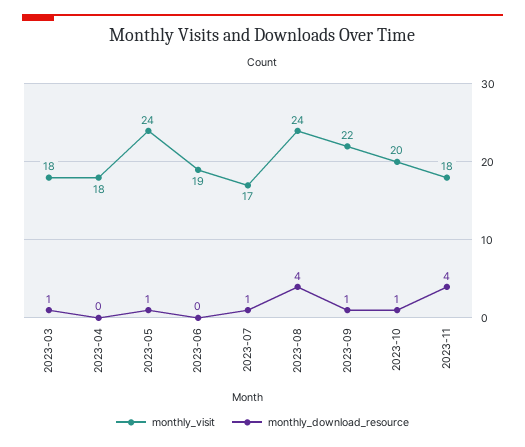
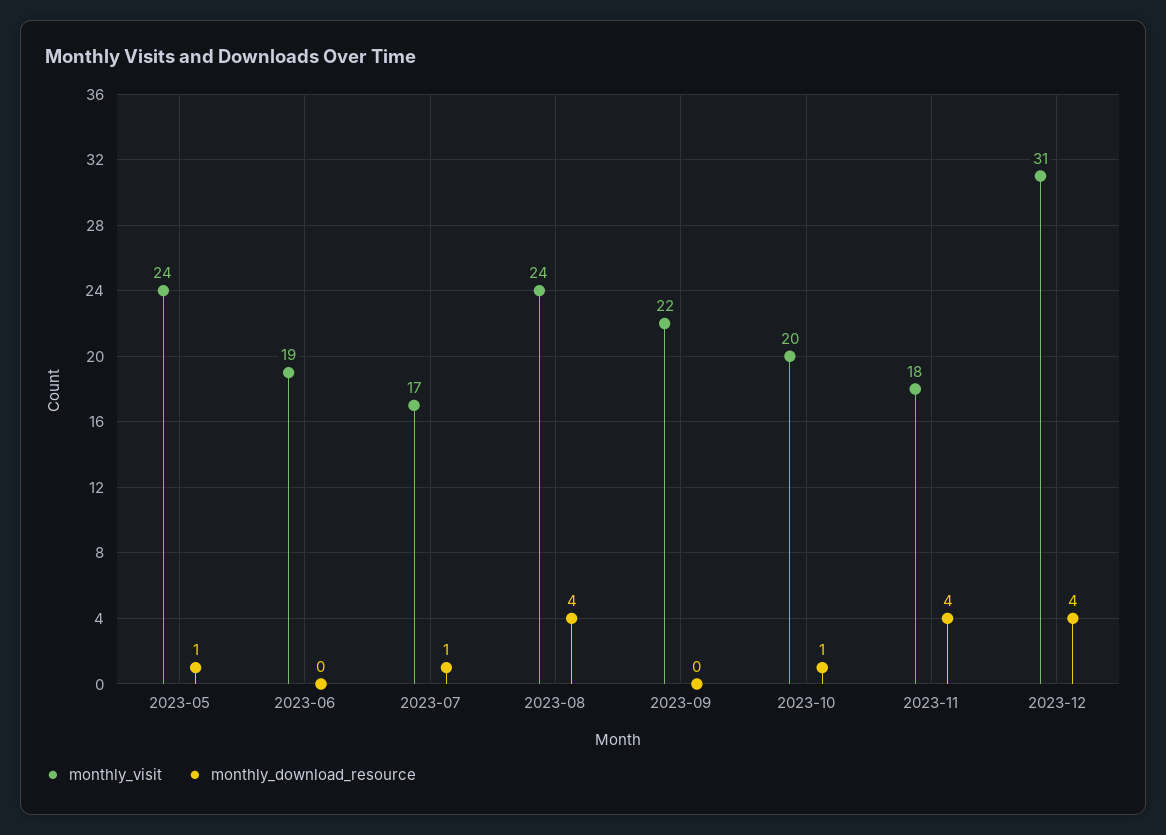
monthly_visit, 2023-03: 18 -> none
monthly_download_resource, 2023-03: 1 -> none
monthly_visit, 2023-04: 18 -> none
monthly_download_resource, 2023-04: 0 -> none
monthly_download_resource, 2023-09: 1 -> 0
monthly_visit, 2023-12: none -> 31
monthly_download_resource, 2023-12: none -> 4

